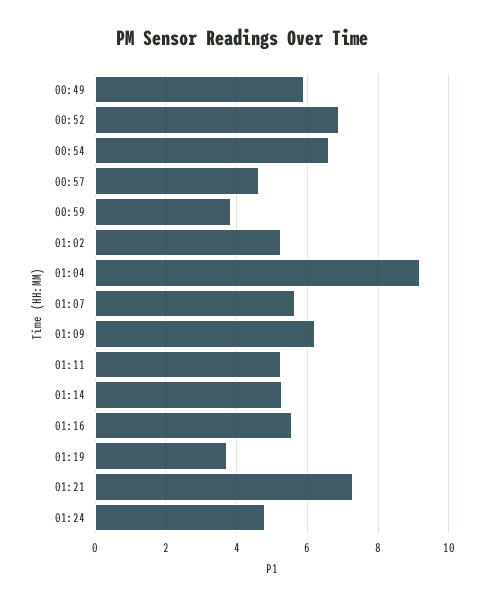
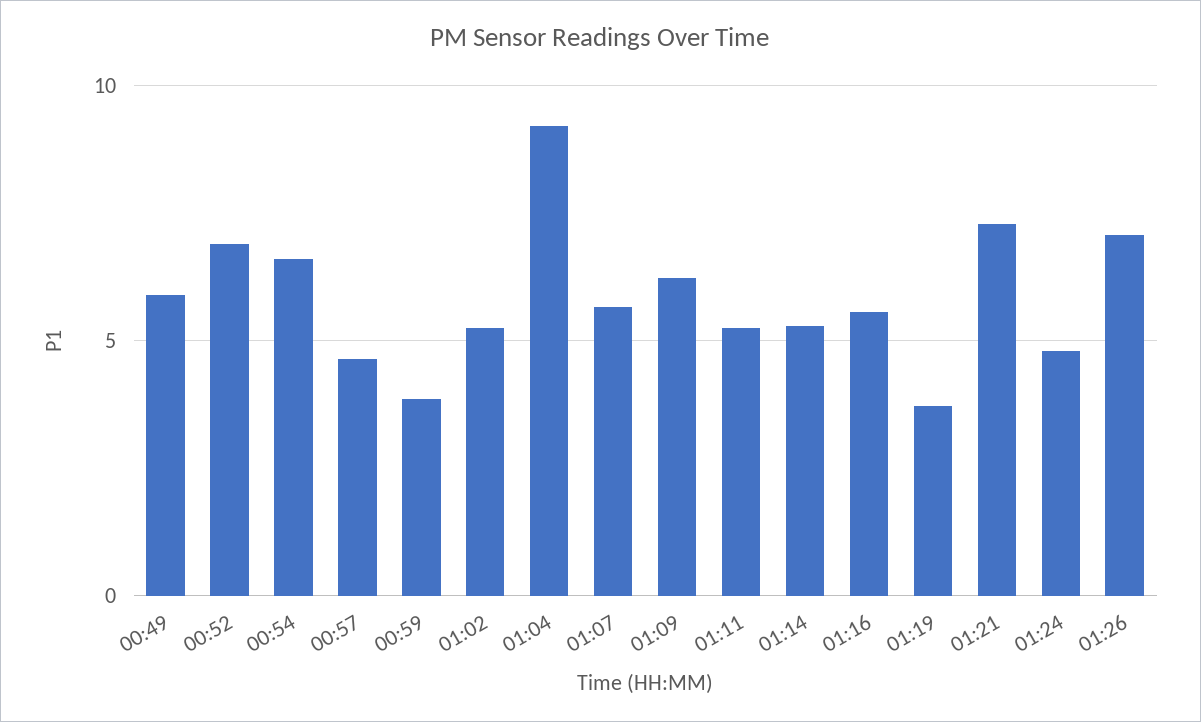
01:26: none -> 7

